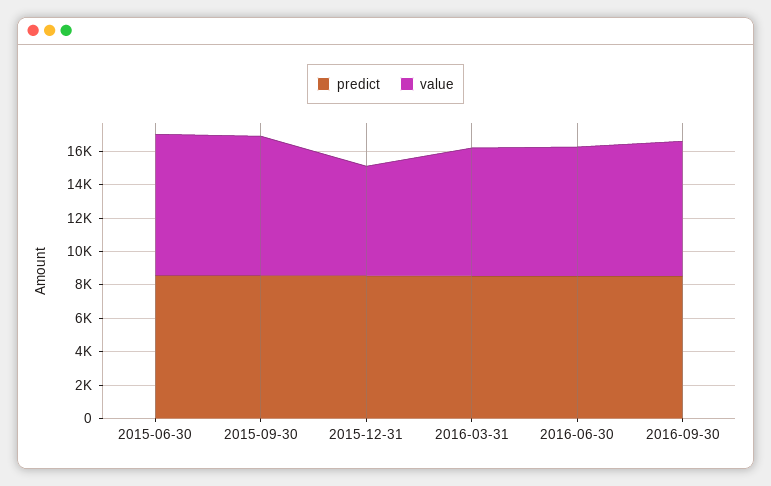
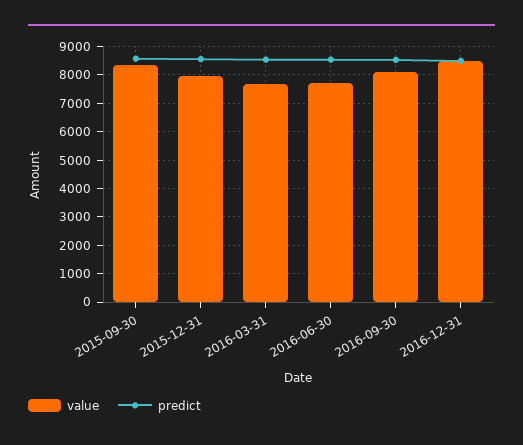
predict, 2015-06-30: 8500 -> none
value, 2015-06-30: 8500 -> none
value, 2015-12-31: 6500 -> 8000
value, 2016-12-31: none -> 8500
predict, 2016-12-31: none -> 8500

